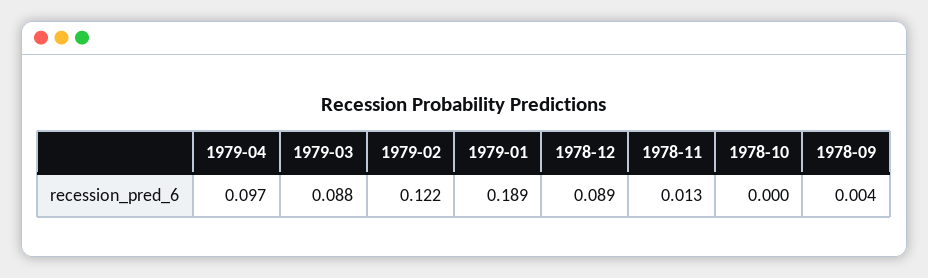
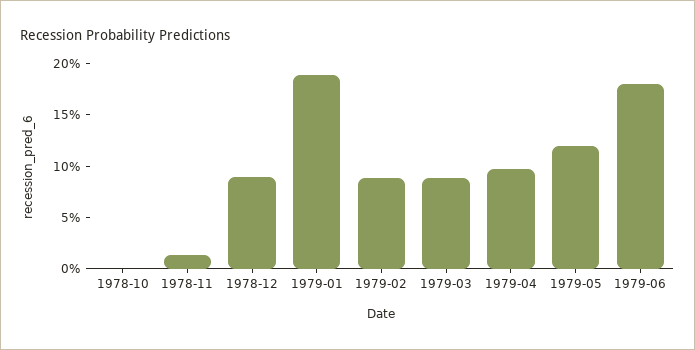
1979-02: 0.122 -> 0.09
1978-09: 0.004 -> none
1979-05: none -> 0.12
1979-06: none -> 0.18

